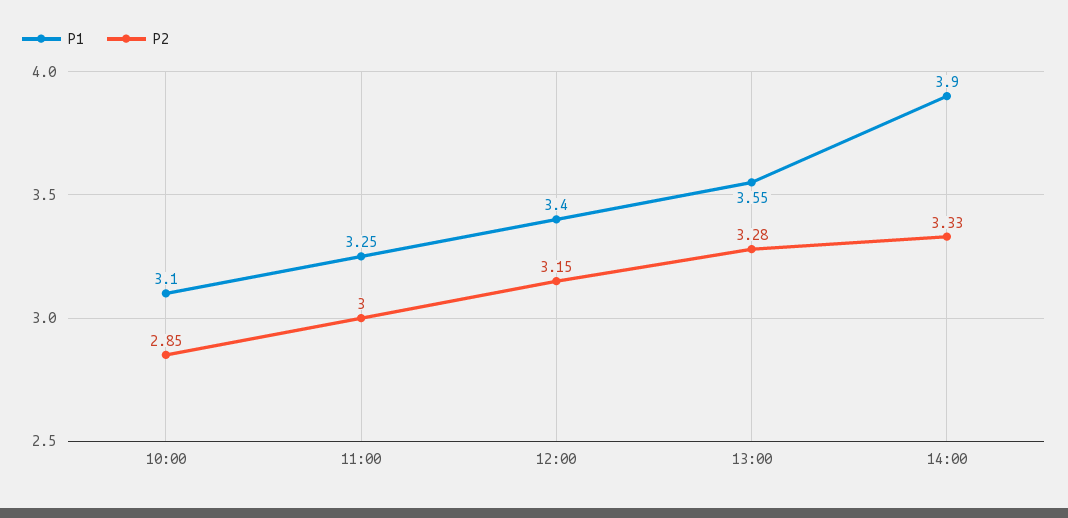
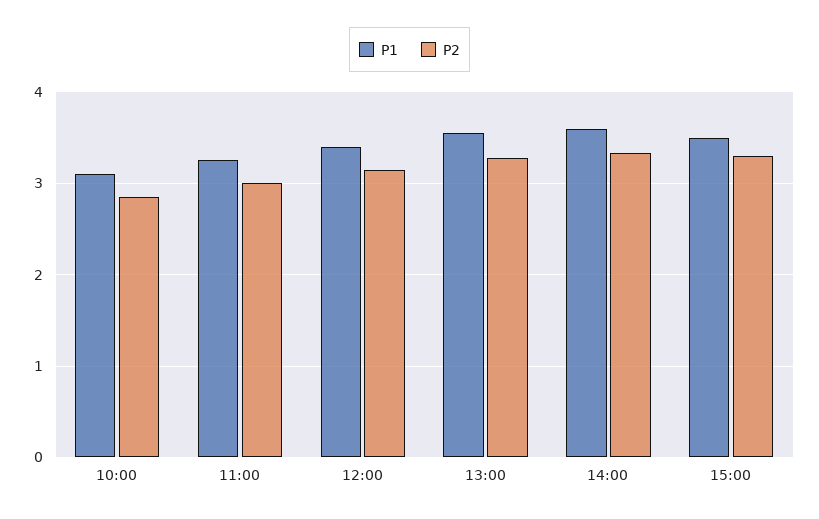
P1, 14:00: 3.9 -> 3.6
P1, 15:00: none -> 3.5
P2, 15:00: none -> 3.3

